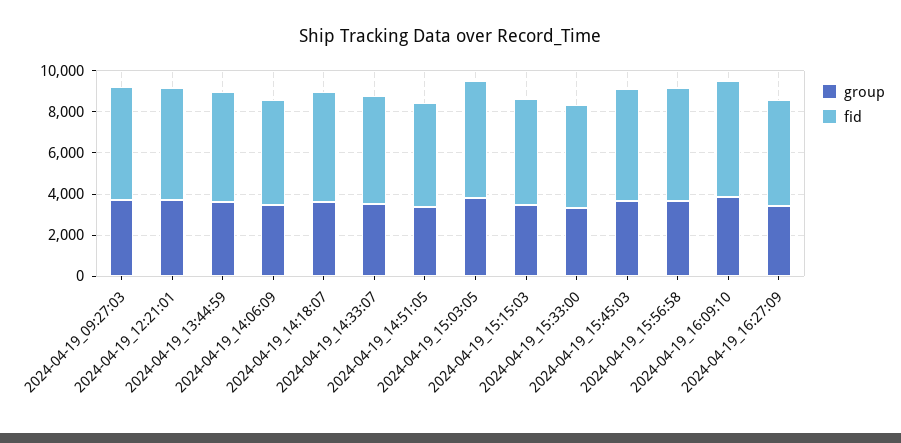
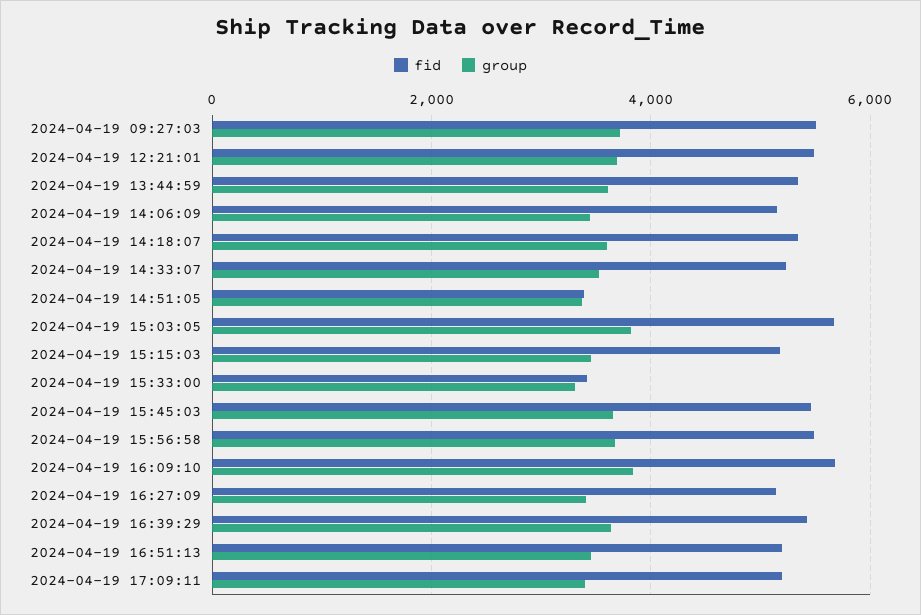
fid, 2024-04-19_14:51:05: 5000 -> 3400
fid, 2024-04-19_15:33:00: 5000 -> 3400
fid, 2024-04-19 16:39:29: none -> 5400
group, 2024-04-19 16:39:29: none -> 3600
fid, 2024-04-19 16:51:13: none -> 5200
group, 2024-04-19 16:51:13: none -> 3400
fid, 2024-04-19 17:09:11: none -> 5200
group, 2024-04-19 17:09:11: none -> 3400

